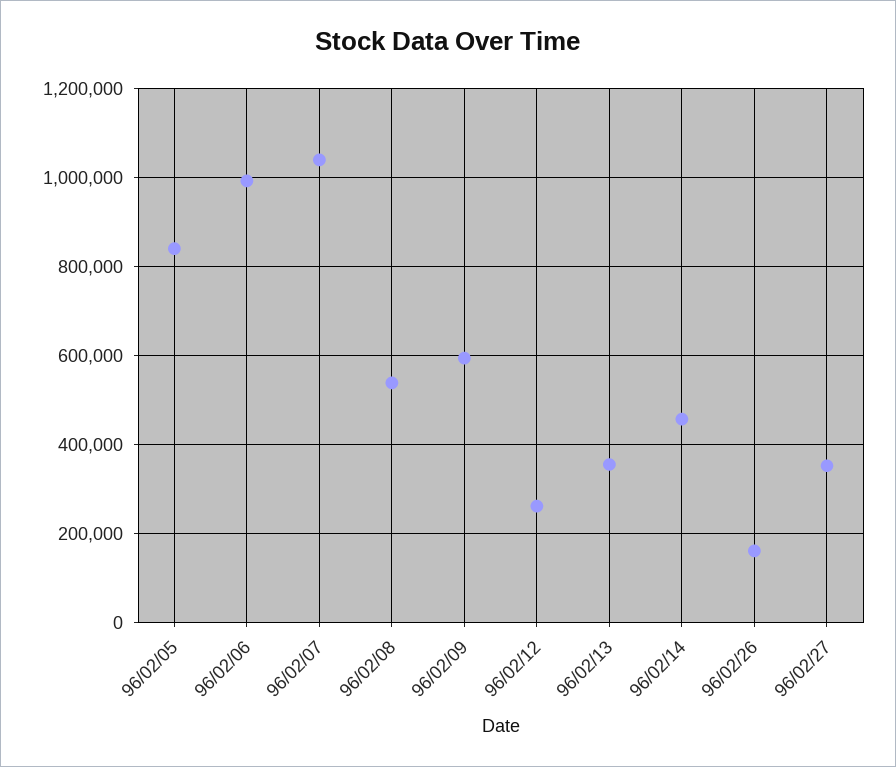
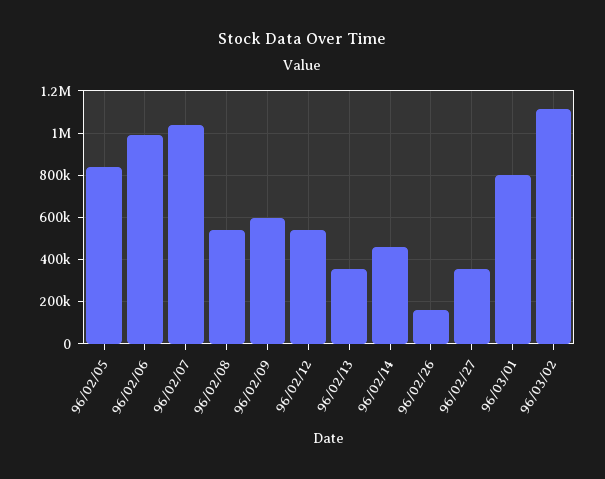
96/02/12: 260000 -> 550000
96/03/01: none -> 800000
96/03/02: none -> 1100000

